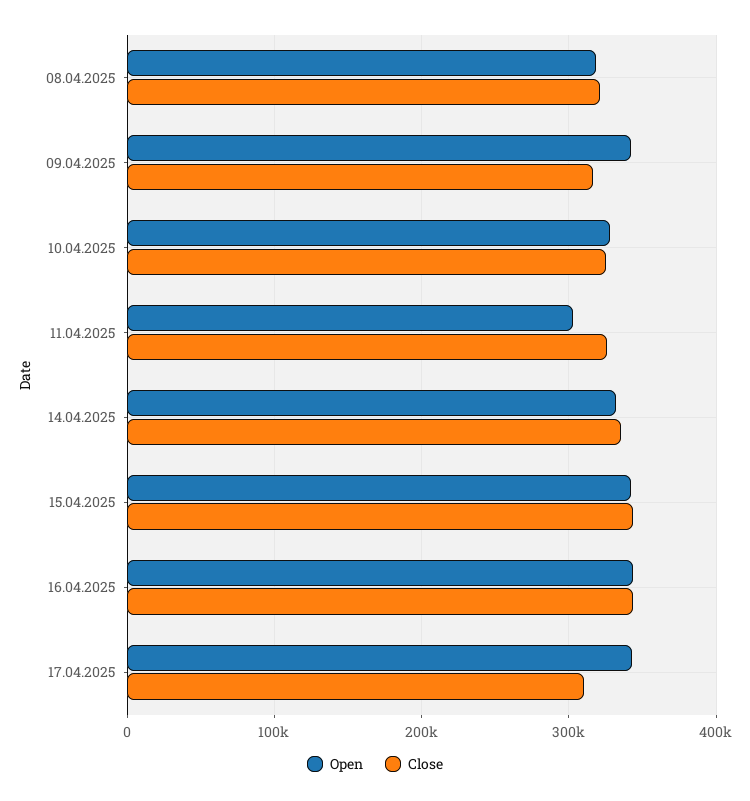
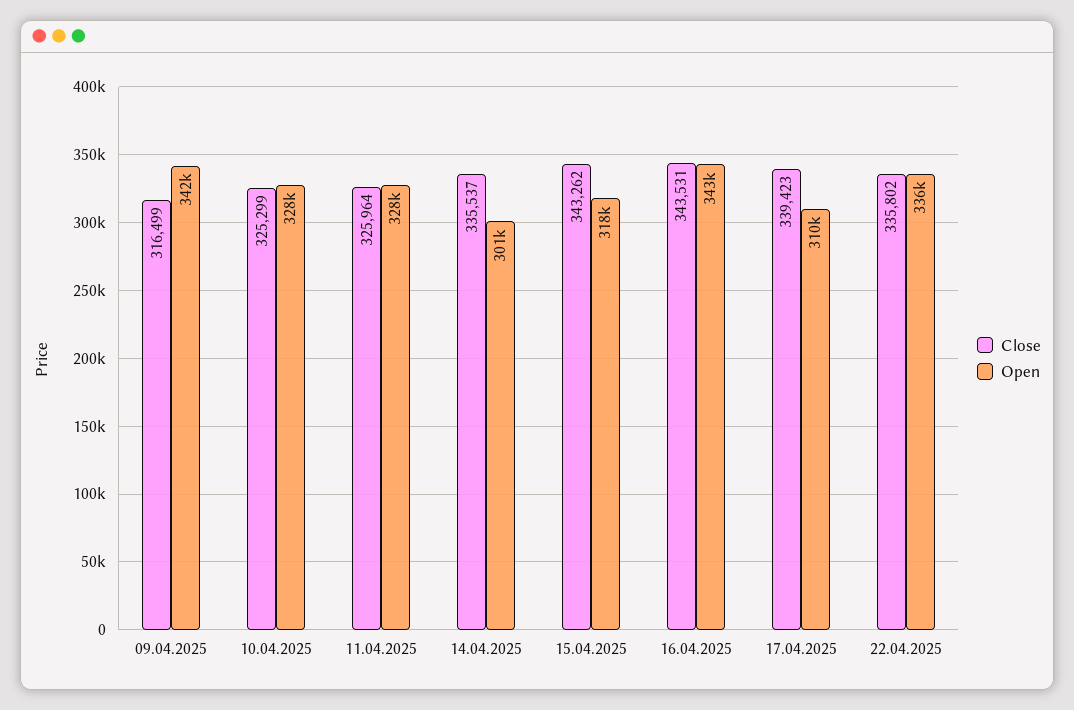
Open, 08.04.2025: 320000 -> none
Close, 08.04.2025: 320000 -> none
Open, 11.04.2025: 300000 -> 328000
Open, 14.04.2025: 330000 -> 301000
Open, 15.04.2025: 340000 -> 318000
Open, 17.04.2025: 340000 -> 310000
Close, 17.04.2025: 310000 -> 339423
Close, 22.04.2025: none -> 335802
Open, 22.04.2025: none -> 336000

